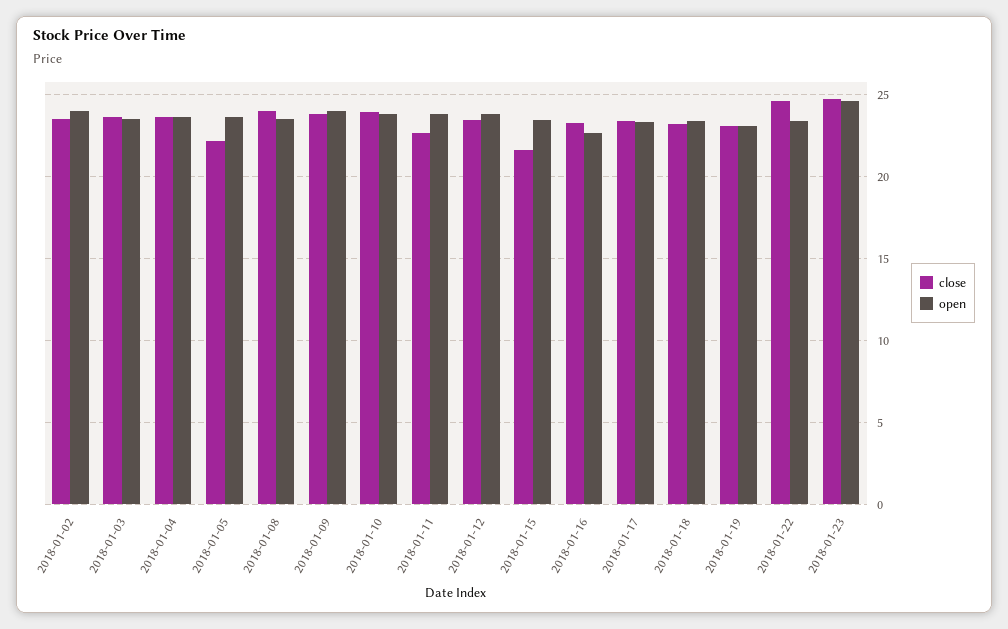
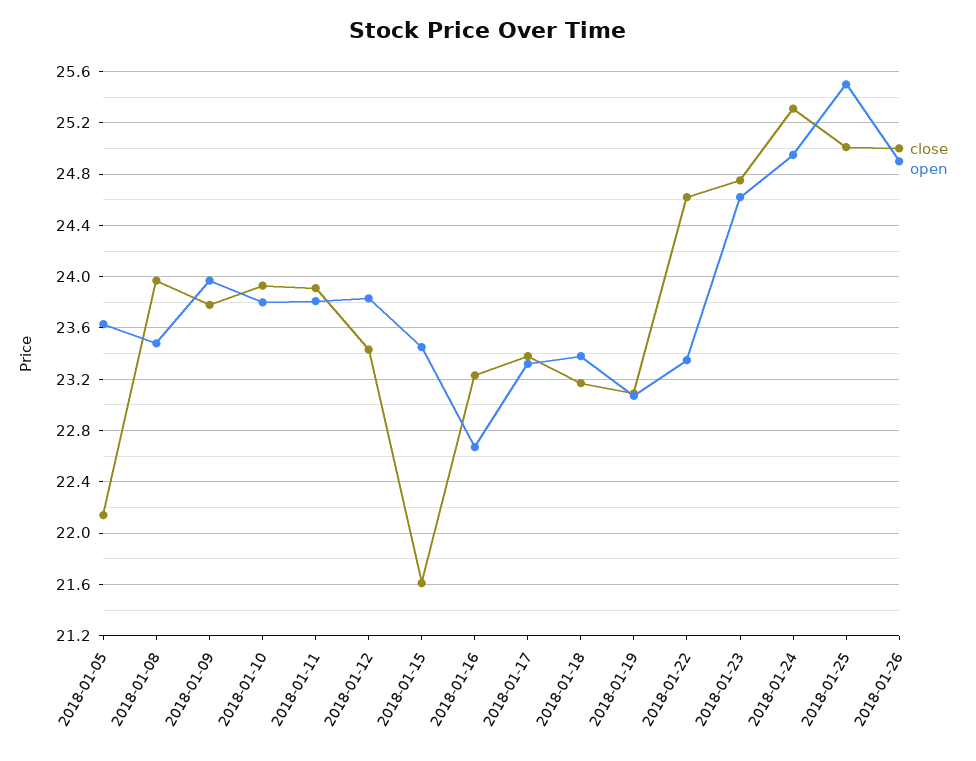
close, 2018-01-02: 23.5 -> none
open, 2018-01-02: 24 -> none
close, 2018-01-03: 23.5 -> none
open, 2018-01-03: 23.5 -> none
close, 2018-01-04: 23.5 -> none
open, 2018-01-04: 23.5 -> none
close, 2018-01-11: 22.5 -> 23.9
close, 2018-01-24: none -> 25.3
open, 2018-01-24: none -> 24.95
close, 2018-01-25: none -> 25
open, 2018-01-25: none -> 25.5
close, 2018-01-26: none -> 25
open, 2018-01-26: none -> 24.9

